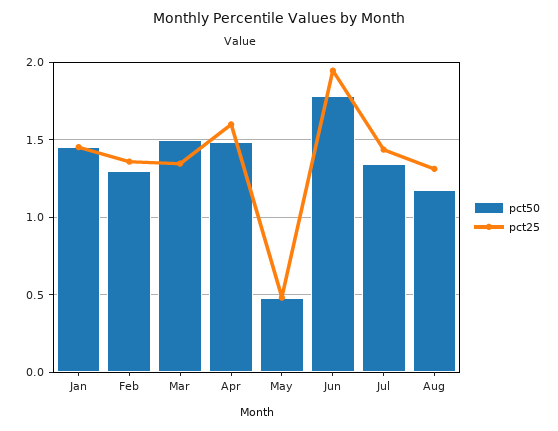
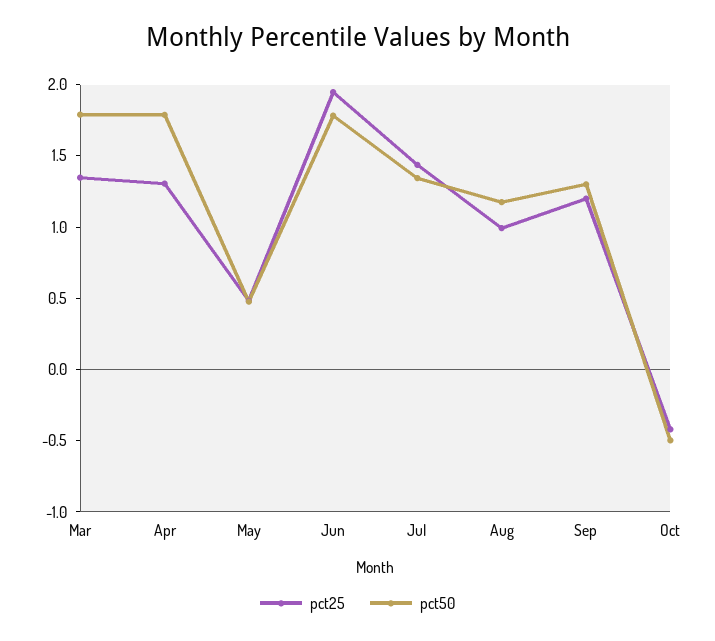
pct50, Jan: 1.45 -> none
pct25, Jan: 1.45 -> none
pct50, Feb: 1.3 -> none
pct25, Feb: 1.35 -> none
pct50, Mar: 1.5 -> 1.8
pct50, Apr: 1.5 -> 1.8
pct25, Apr: 1.6 -> 1.3
pct25, Aug: 1.3 -> 1
pct25, Sep: none -> 1.2
pct50, Sep: none -> 1.3
pct25, Oct: none -> -0.4
pct50, Oct: none -> -0.5

